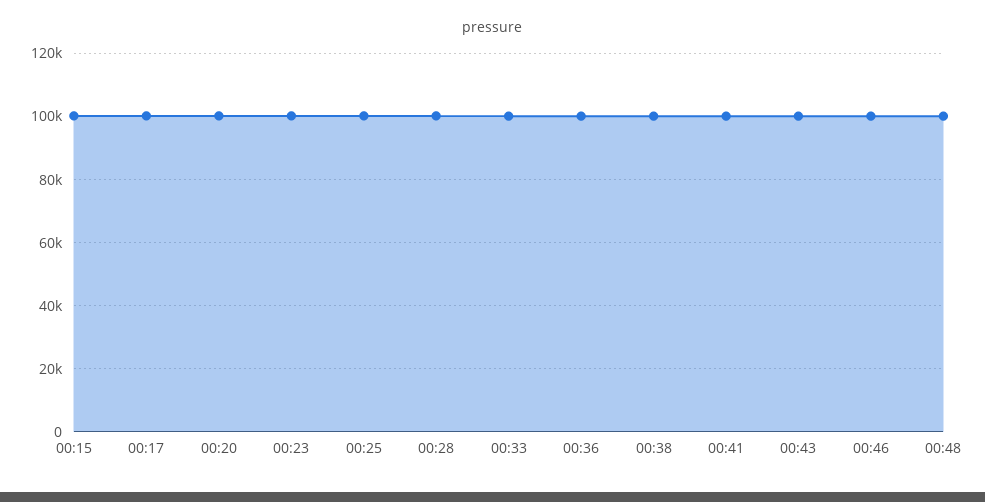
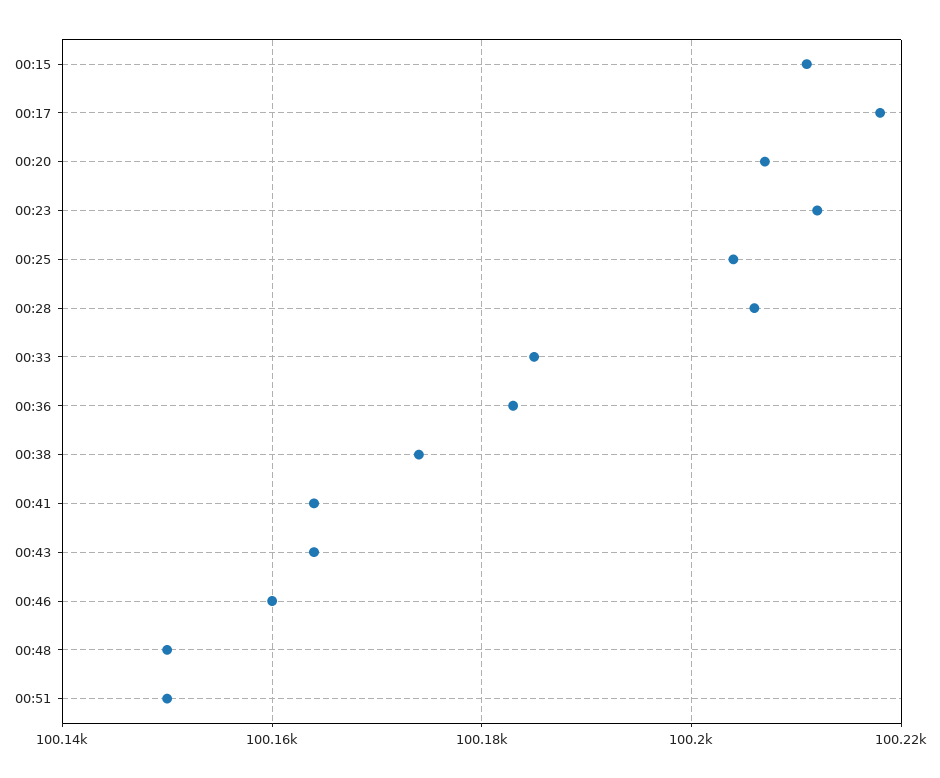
00:51: none -> 100150

